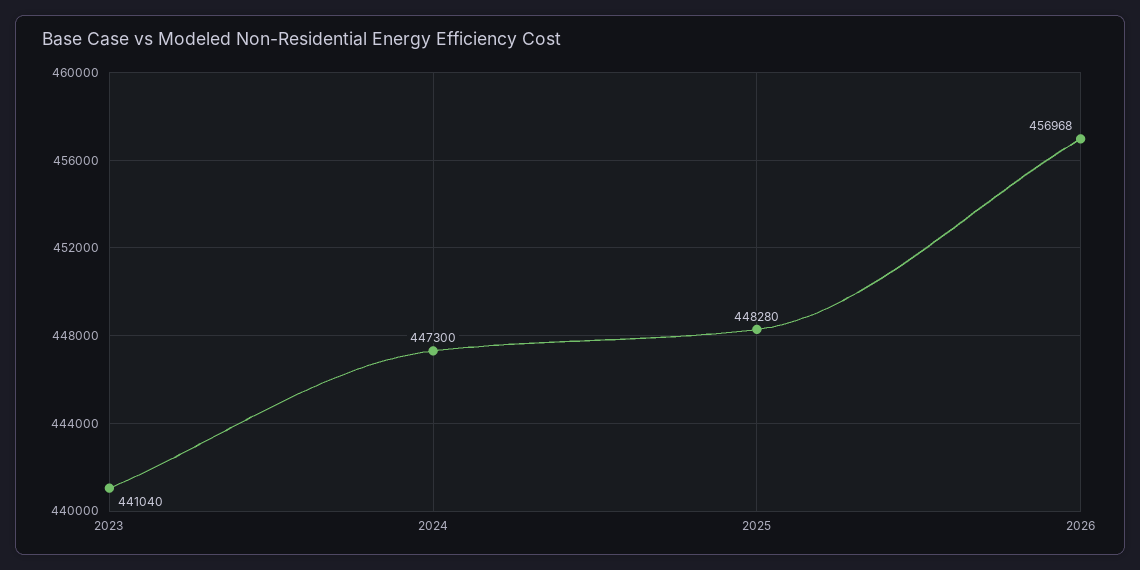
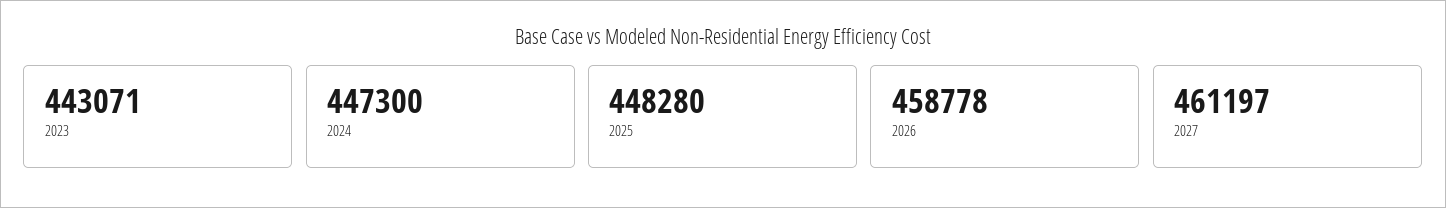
2023: 441040 -> 443071
2026: 456968 -> 458778
2027: none -> 461197

